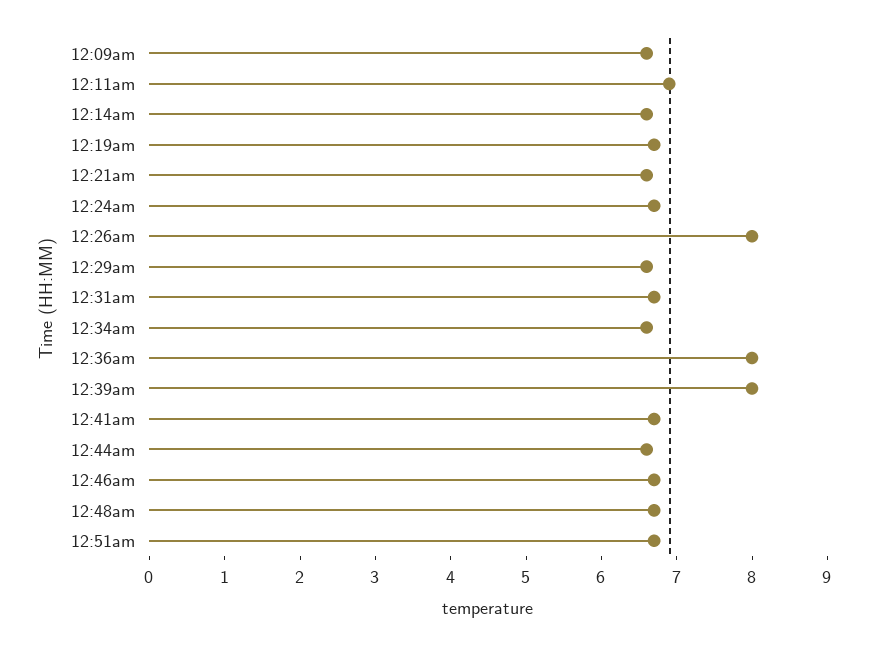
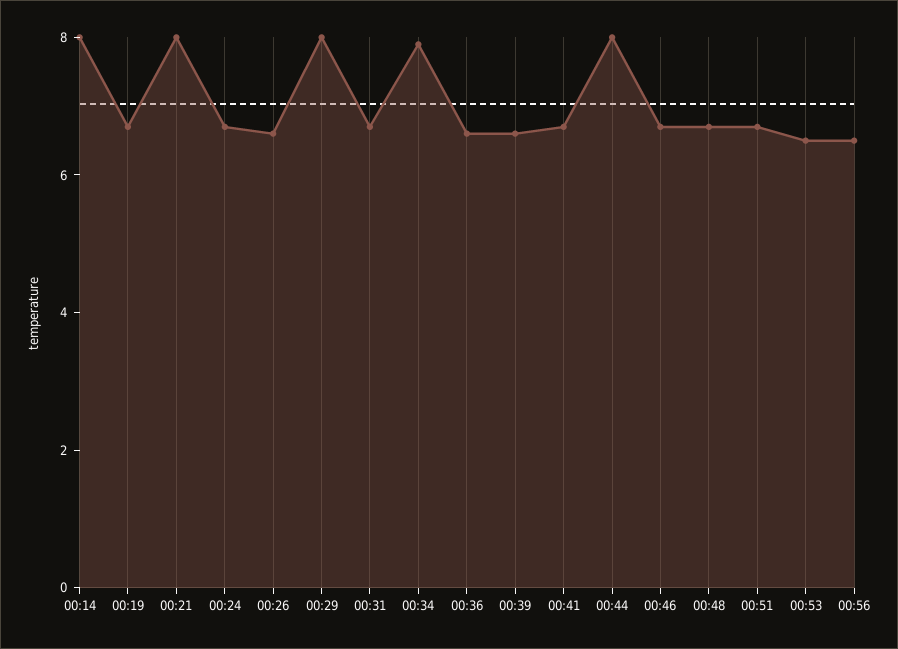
12:09am: 6.5 -> none
12:11am: 7 -> none
12:14am: 6.5 -> 8
12:21am: 6.5 -> 8
12:26am: 8 -> 6.5
12:29am: 6.5 -> 8
12:34am: 6.5 -> 8
12:36am: 8 -> 6.5
12:39am: 8 -> 6.5
12:44am: 6.5 -> 8
00:53: none -> 6.5
00:56: none -> 6.5

